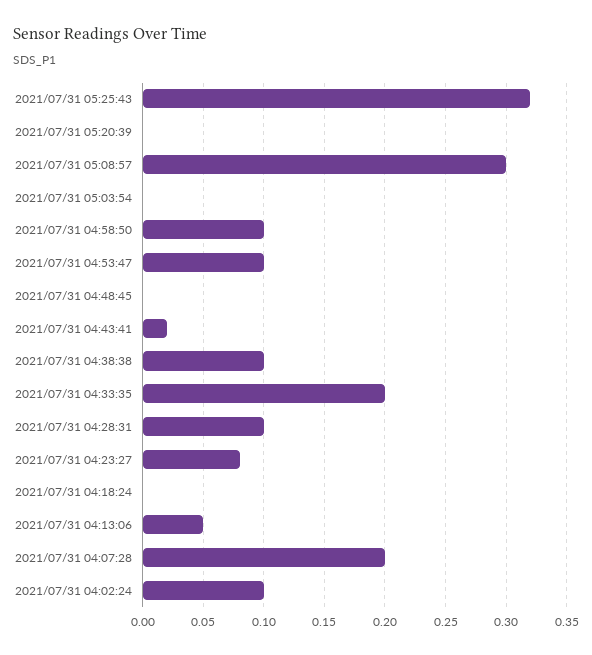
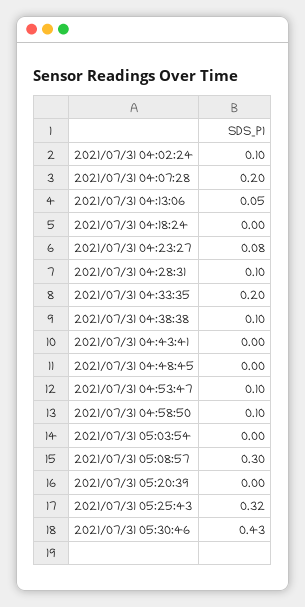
2021/07/31 04:43:41: 0.02 -> 0
2021/07/31 05:30:46: none -> 0.43

